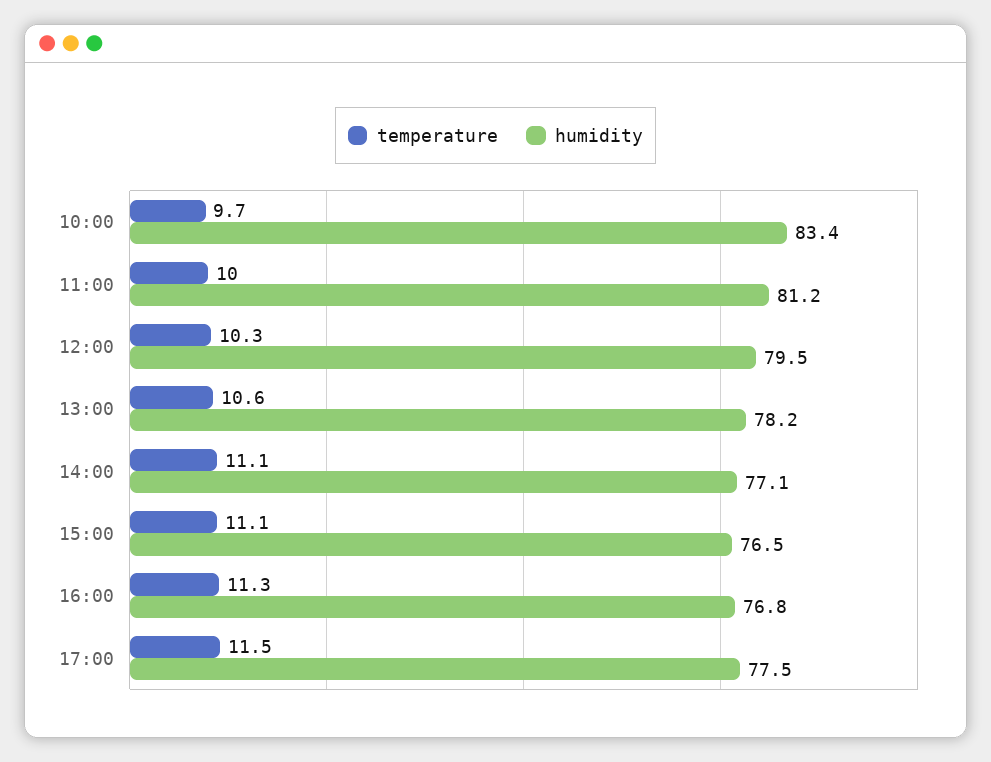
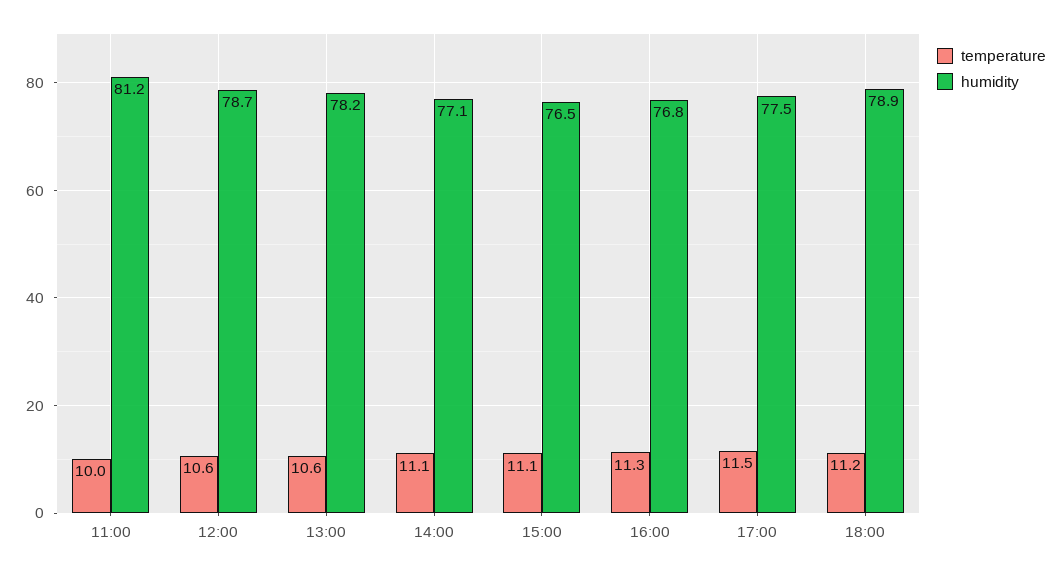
temperature, 10:00: 9.7 -> none
humidity, 10:00: 83.4 -> none
temperature, 12:00: 10.3 -> 10.6
humidity, 12:00: 79.5 -> 78.7
temperature, 18:00: none -> 11.2
humidity, 18:00: none -> 78.9

